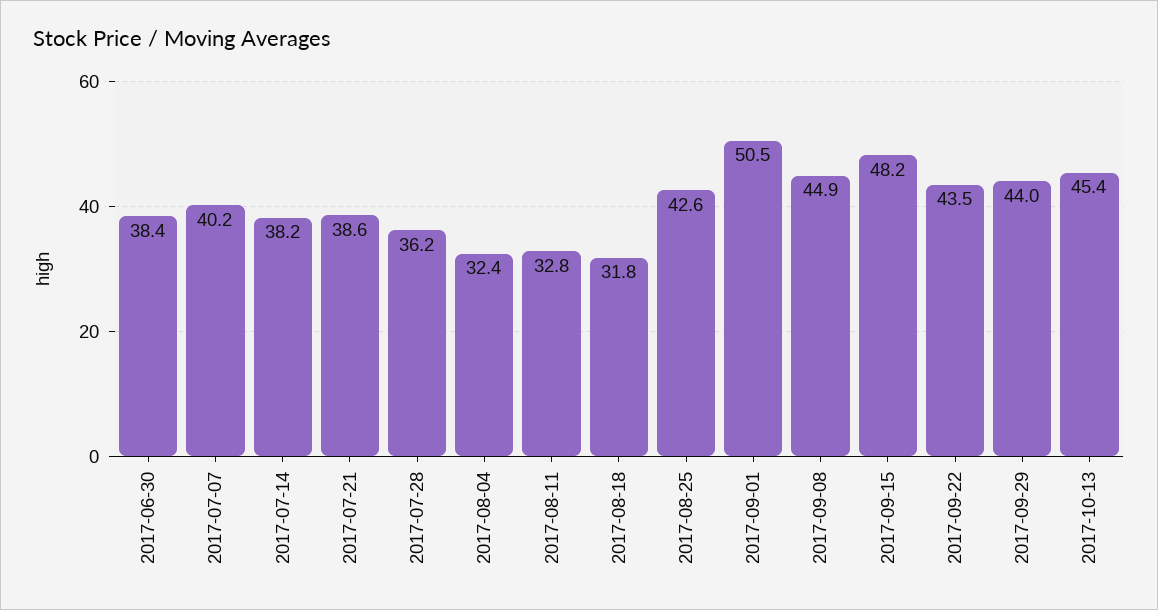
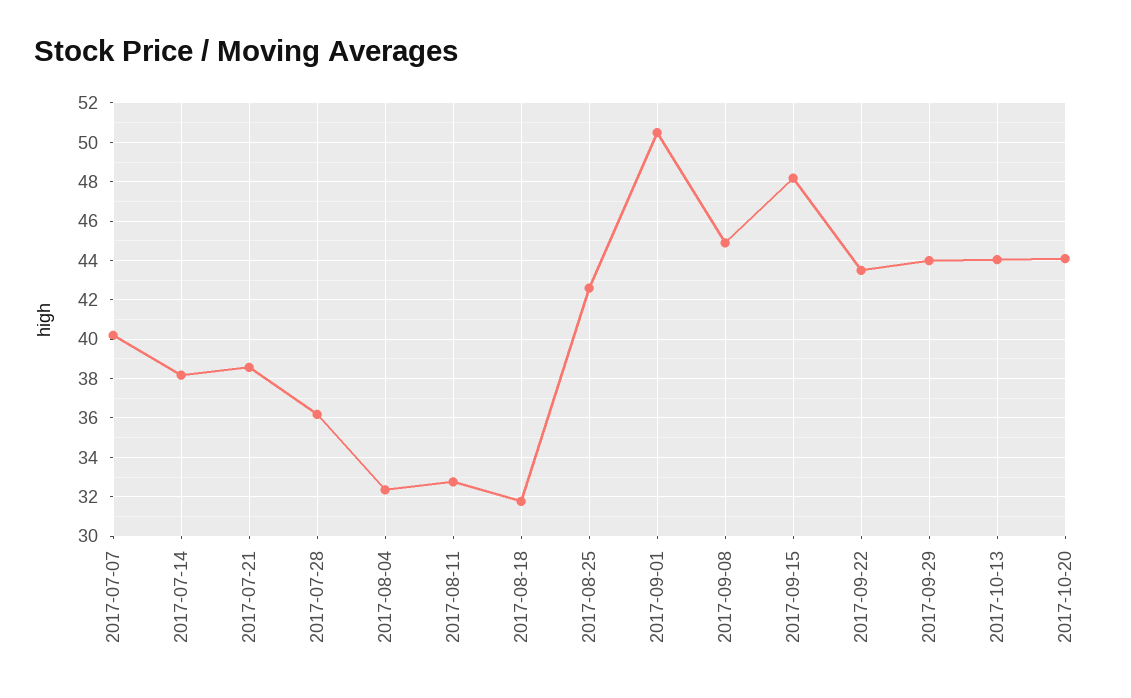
2017-06-30: 38.4 -> none
2017-10-13: 45.4 -> 44
2017-10-20: none -> 44

